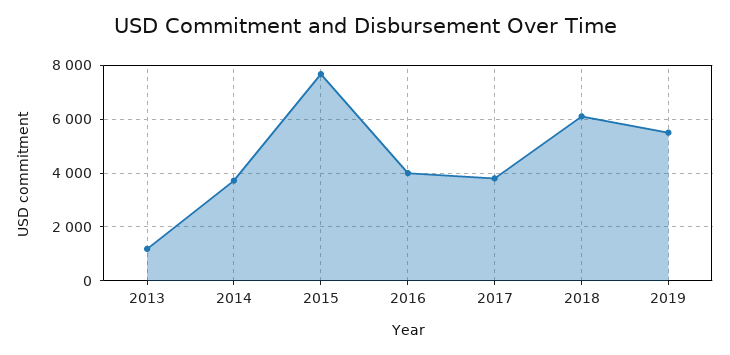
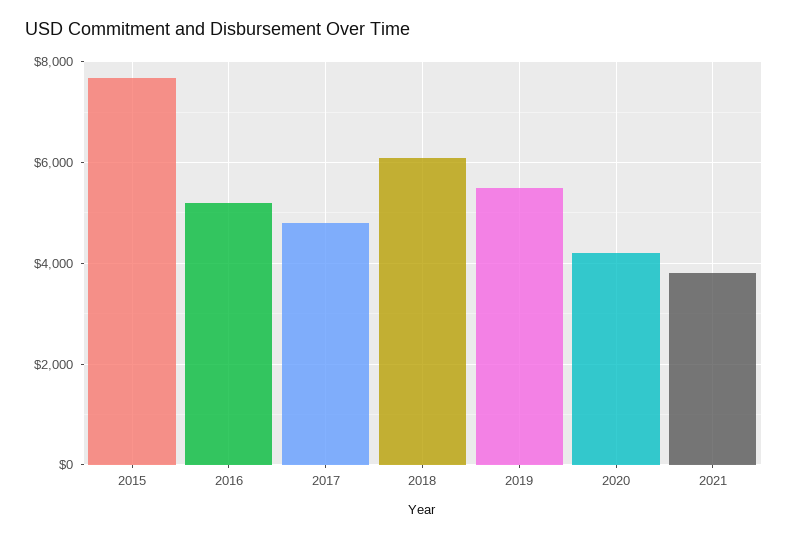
2013: 1250 -> none
2014: 3750 -> none
2016: 4000 -> 5200
2017: 3750 -> 4800
2020: none -> 4200
2021: none -> 3800

